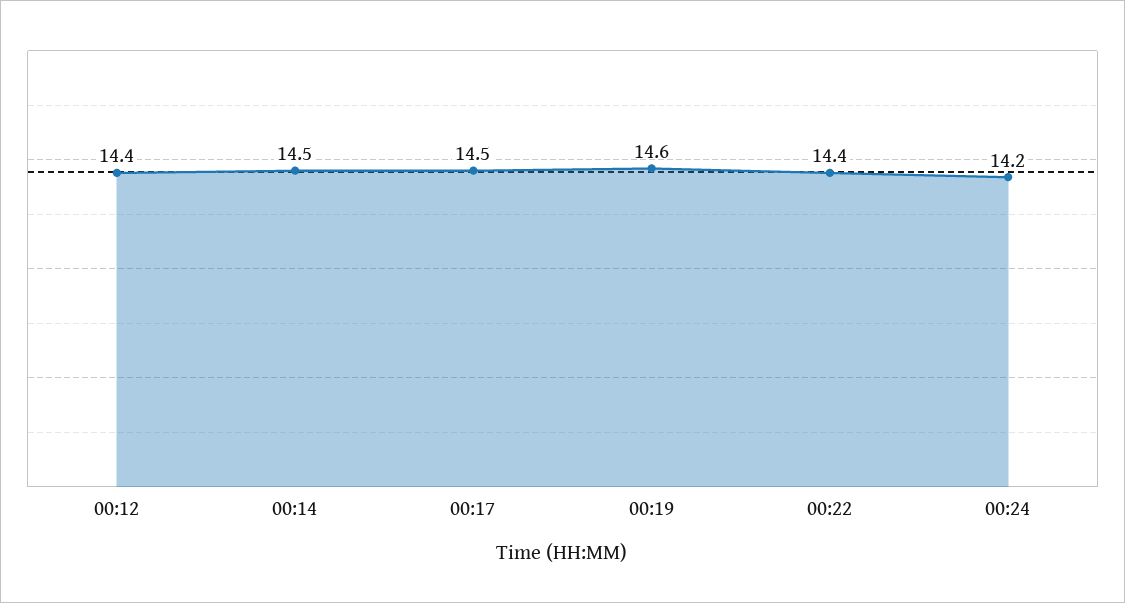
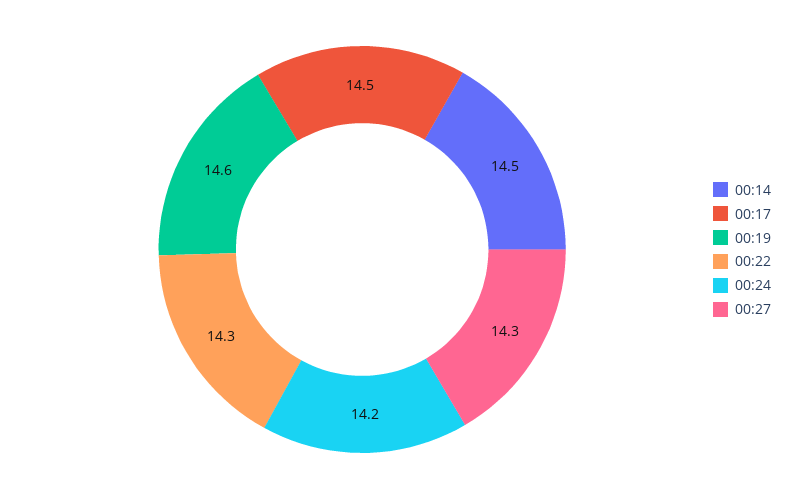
00:12: 14.4 -> none
00:22: 14.4 -> 14.3
00:27: none -> 14.3

